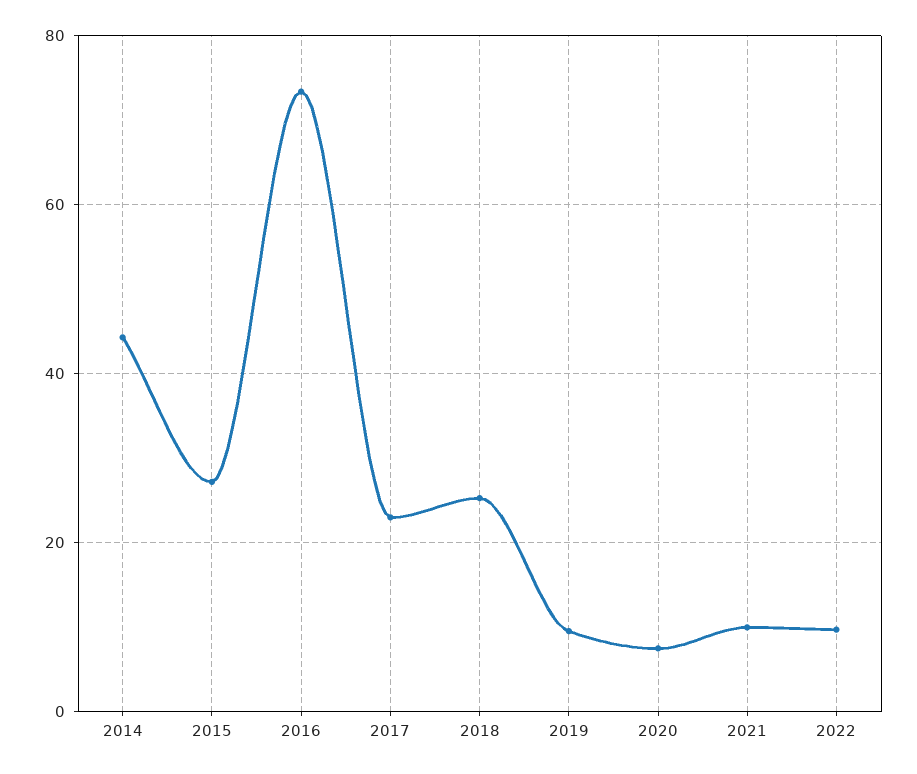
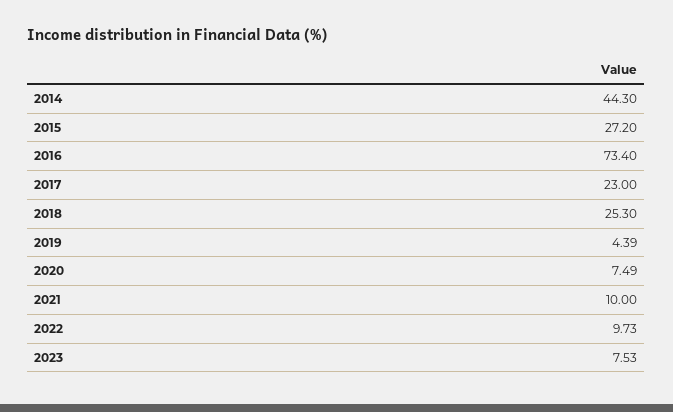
2019: 10 -> 4.39
2023: none -> 7.53

